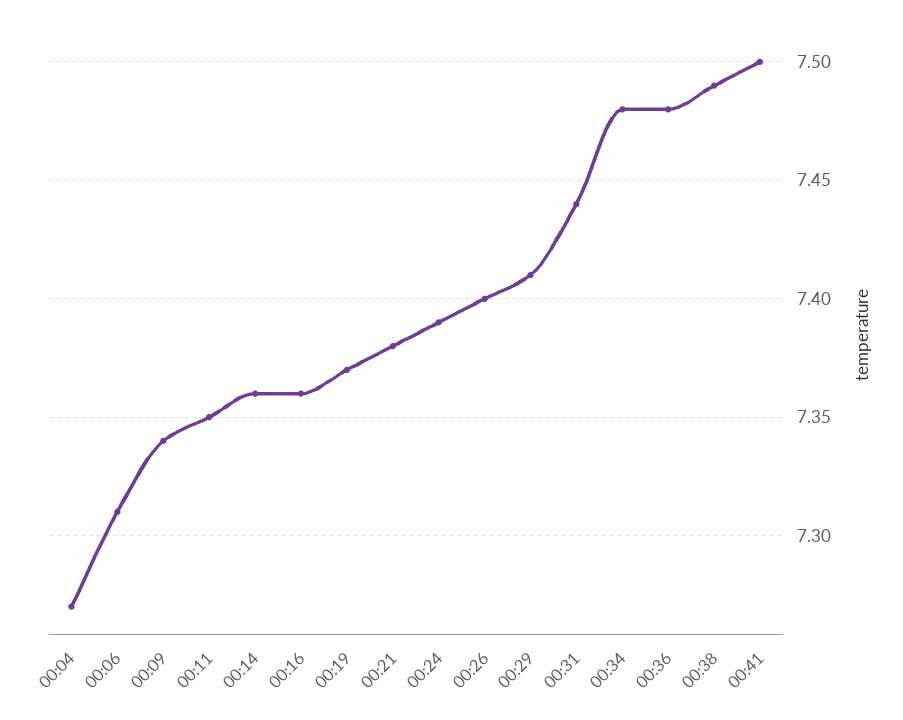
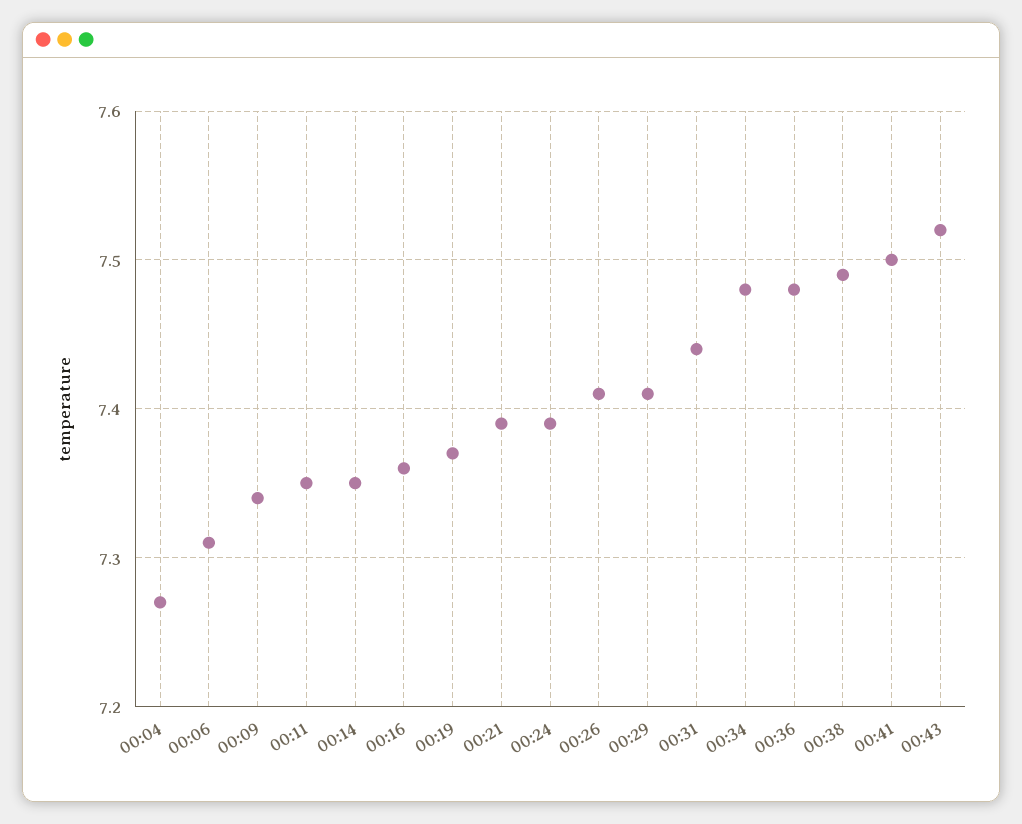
00:14: 7.36 -> 7.35
00:21: 7.38 -> 7.39
00:26: 7.4 -> 7.41
00:43: none -> 7.52

